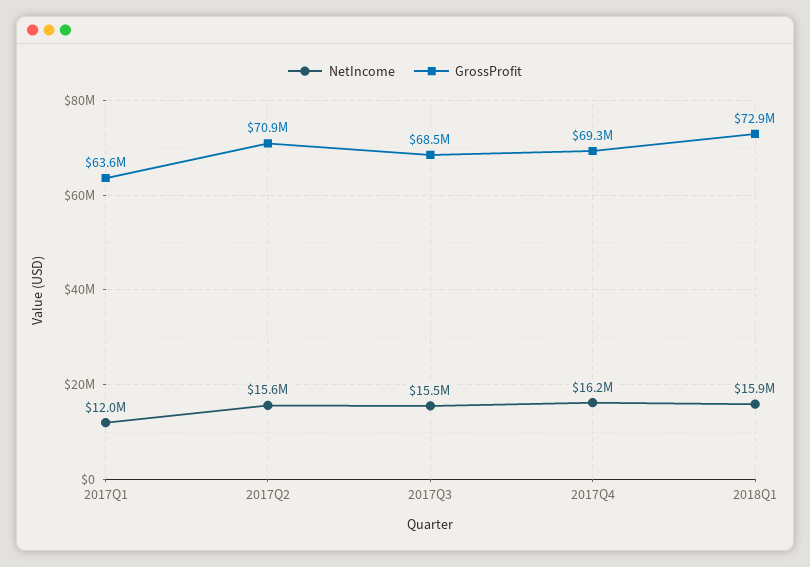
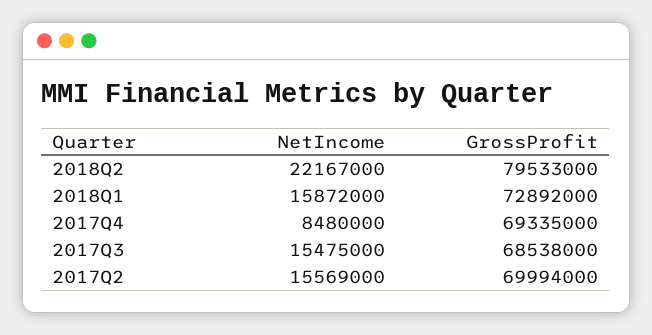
NetIncome, 2017Q1: 12000000 -> none
GrossProfit, 2017Q1: 63600000 -> none
GrossProfit, 2017Q2: 70900000 -> 69994000
NetIncome, 2017Q4: 16200000 -> 8480000
NetIncome, 2018Q2: none -> 22167000
GrossProfit, 2018Q2: none -> 79533000

